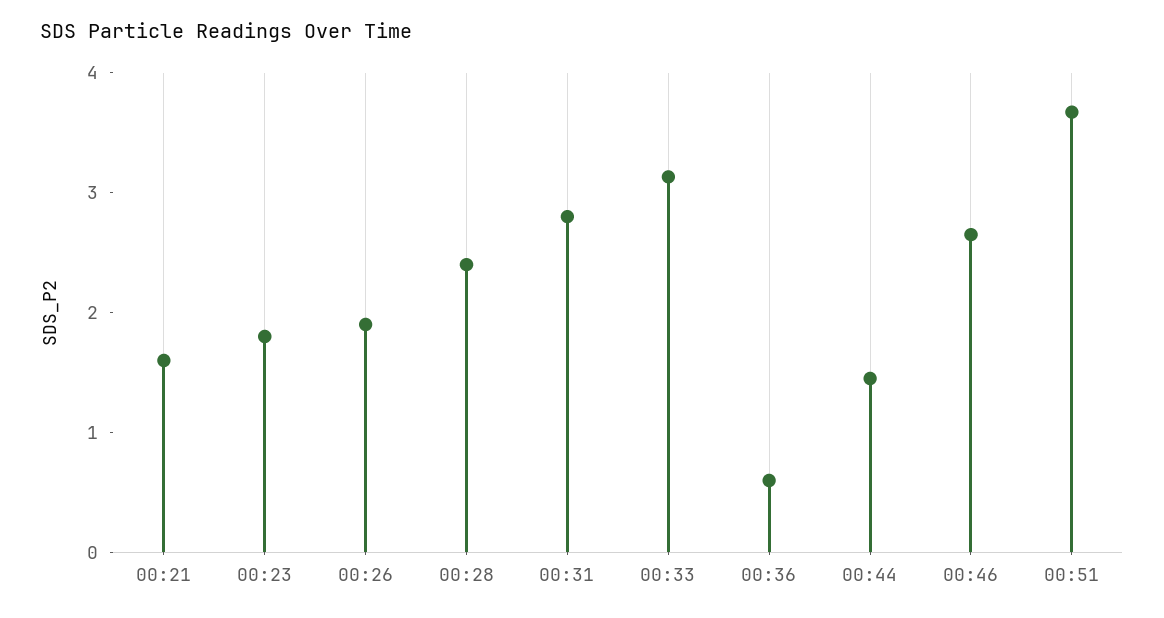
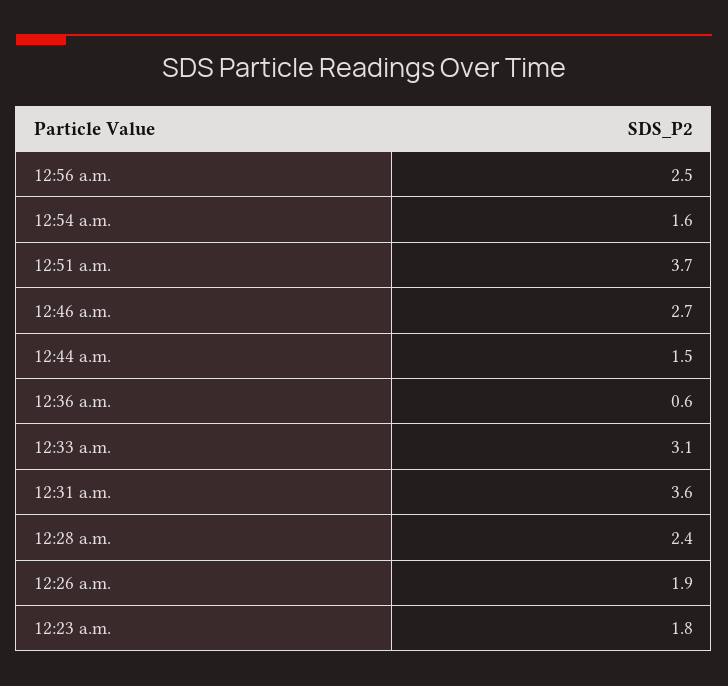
00:21: 1.6 -> none
00:31: 2.8 -> 3.6
12:56 a.m.: none -> 2.5
12:54 a.m.: none -> 1.6

